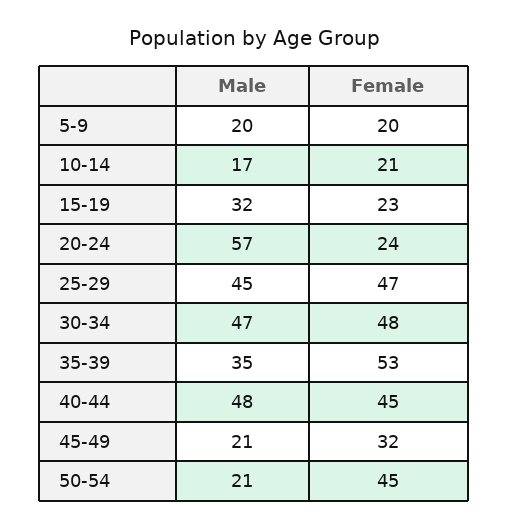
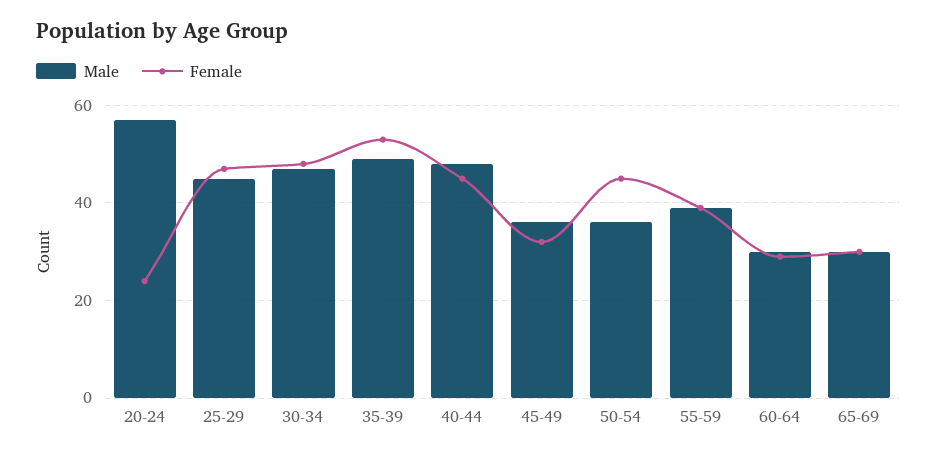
Male, 5-9: 20 -> none
Female, 5-9: 20 -> none
Male, 10-14: 17 -> none
Female, 10-14: 21 -> none
Male, 15-19: 32 -> none
Female, 15-19: 23 -> none
Male, 35-39: 35 -> 50
Male, 45-49: 21 -> 35
Male, 50-54: 21 -> 35
Male, 55-59: none -> 40
Female, 55-59: none -> 40
Male, 60-64: none -> 30
Female, 60-64: none -> 30
Male, 65-69: none -> 30
Female, 65-69: none -> 30

